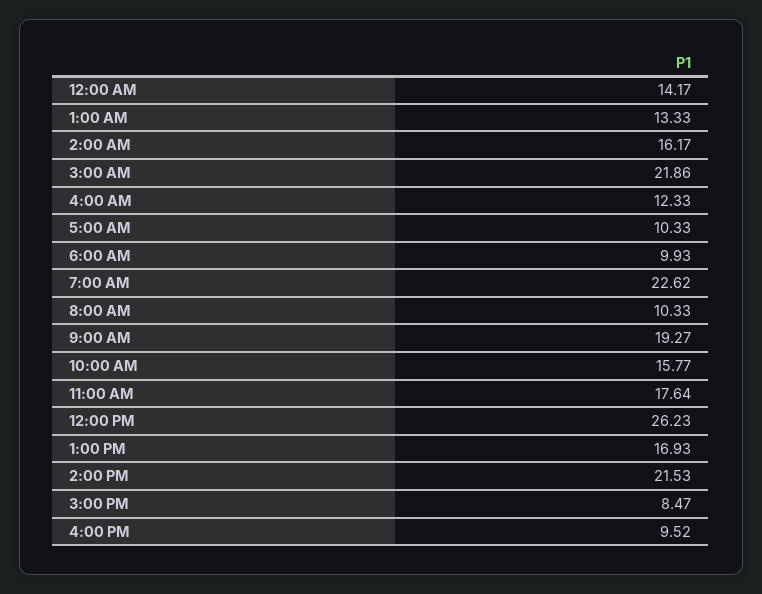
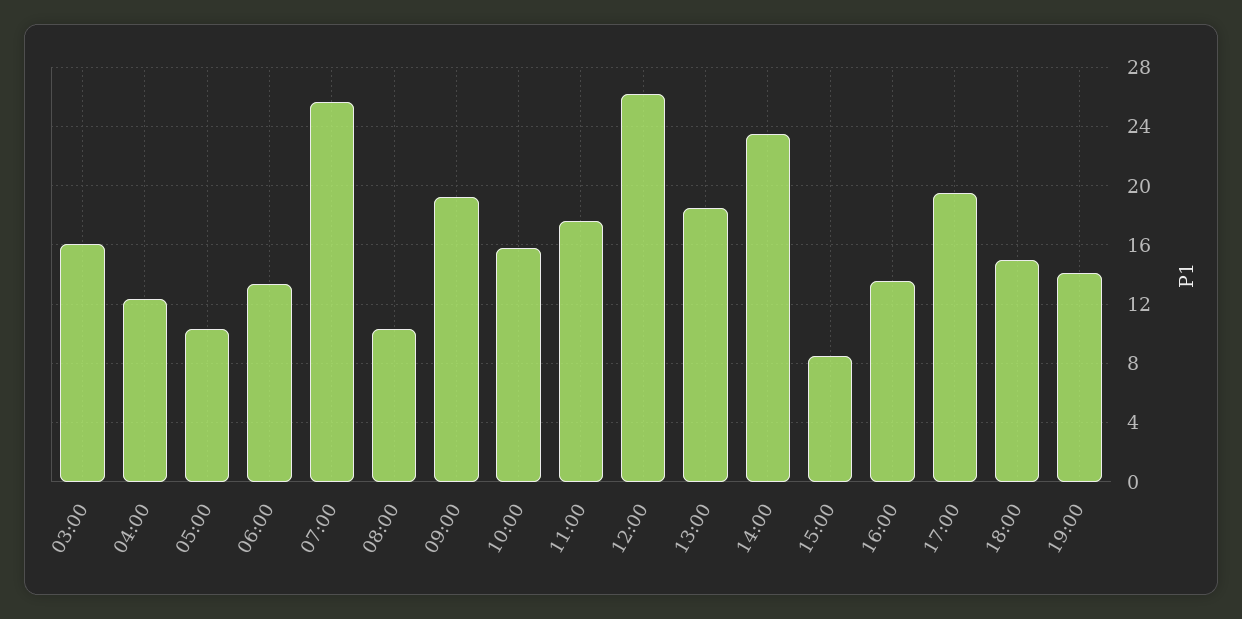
12:00 AM: 14.17 -> none
1:00 AM: 13.33 -> none
2:00 AM: 16.17 -> none
3:00 AM: 21.86 -> 16
6:00 AM: 9.93 -> 13.5
7:00 AM: 22.62 -> 25.5
1:00 PM: 16.93 -> 18.5
2:00 PM: 21.53 -> 23.5
4:00 PM: 9.52 -> 13.5
17:00: none -> 19.5
18:00: none -> 15
19:00: none -> 14

